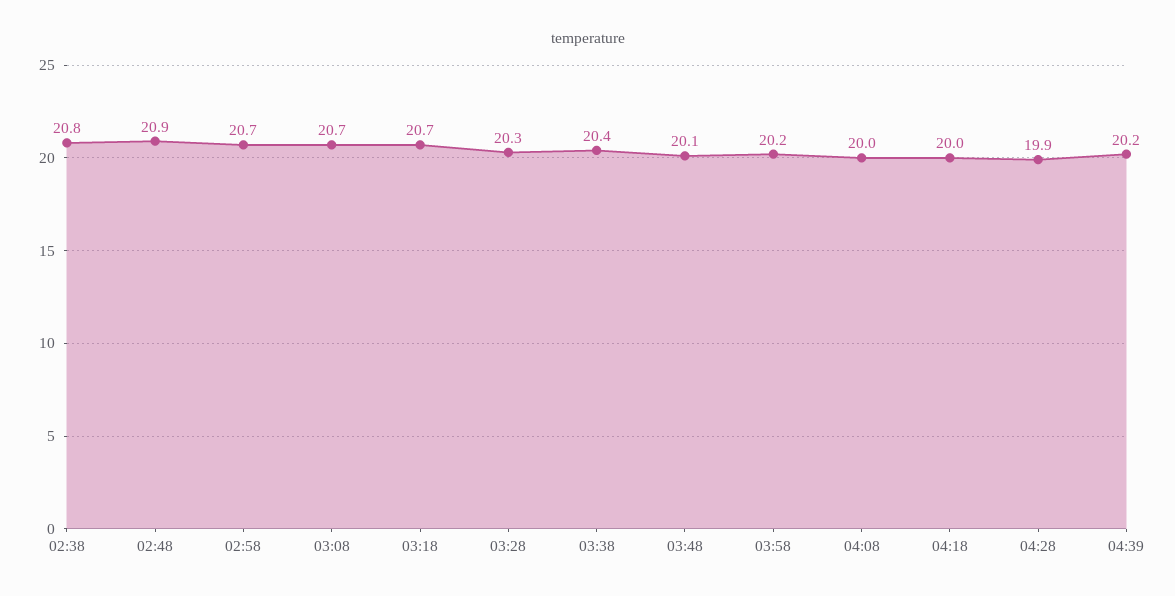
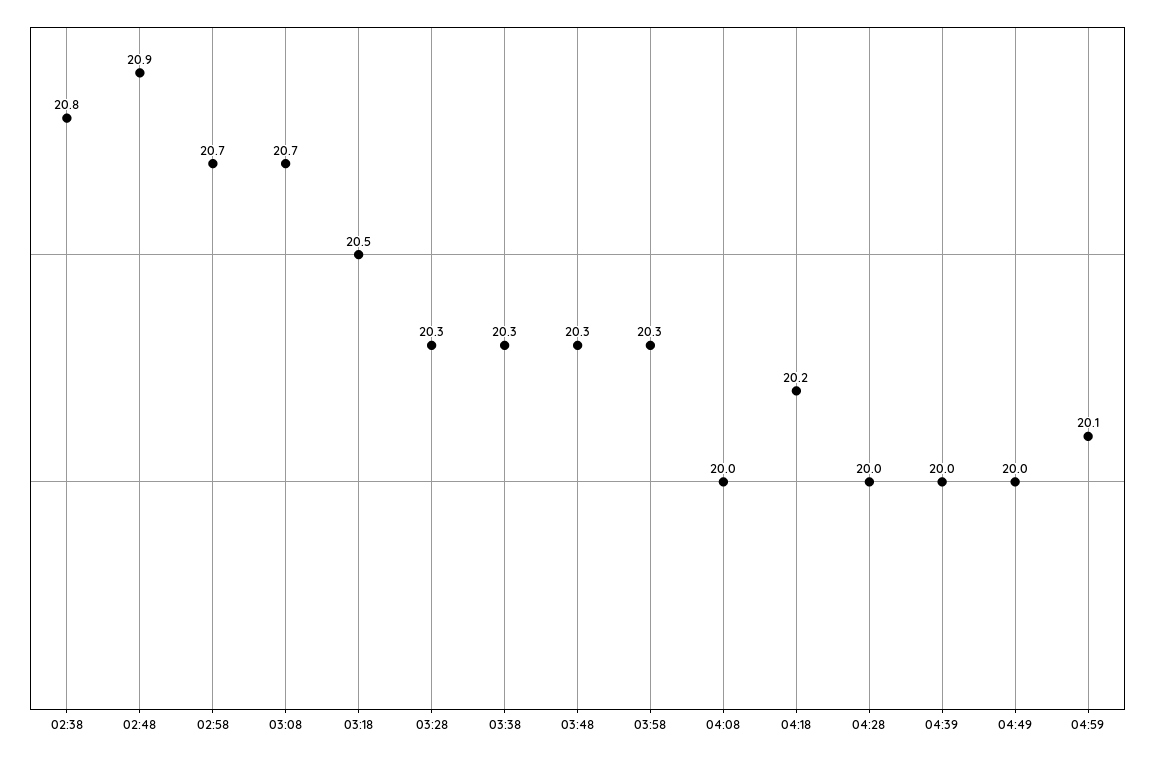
03:18: 20.7 -> 20.5
03:38: 20.4 -> 20.3
03:48: 20.1 -> 20.3
03:58: 20.2 -> 20.3
04:18: 20 -> 20.2
04:28: 19.9 -> 20
04:39: 20.2 -> 20
04:49: none -> 20
04:59: none -> 20.1

